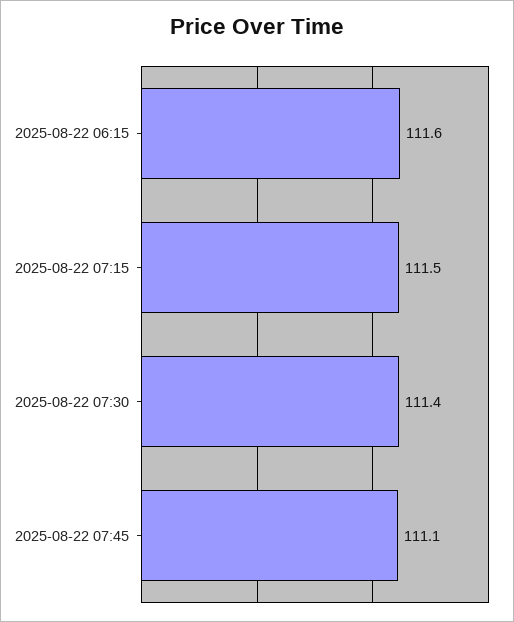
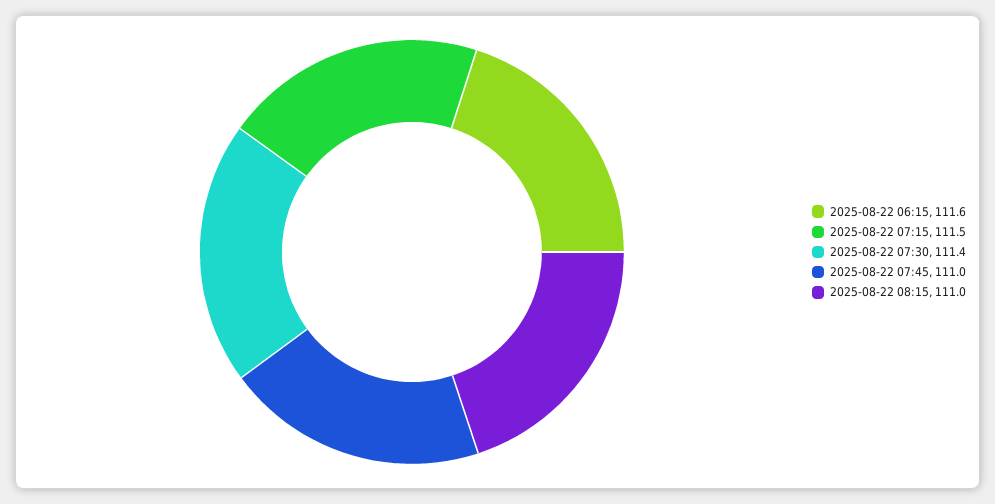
2025-08-22 07:45: 111.1 -> 111
2025-08-22 08:15: none -> 111

